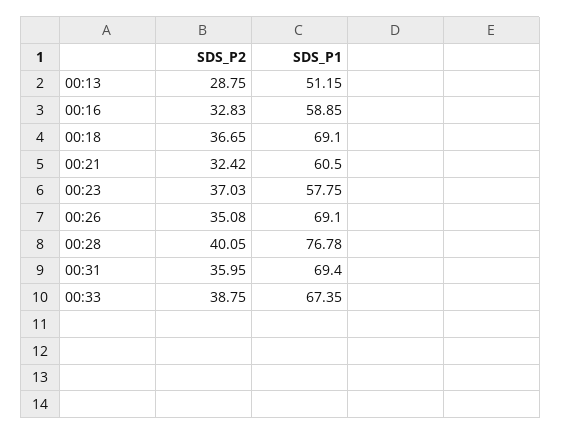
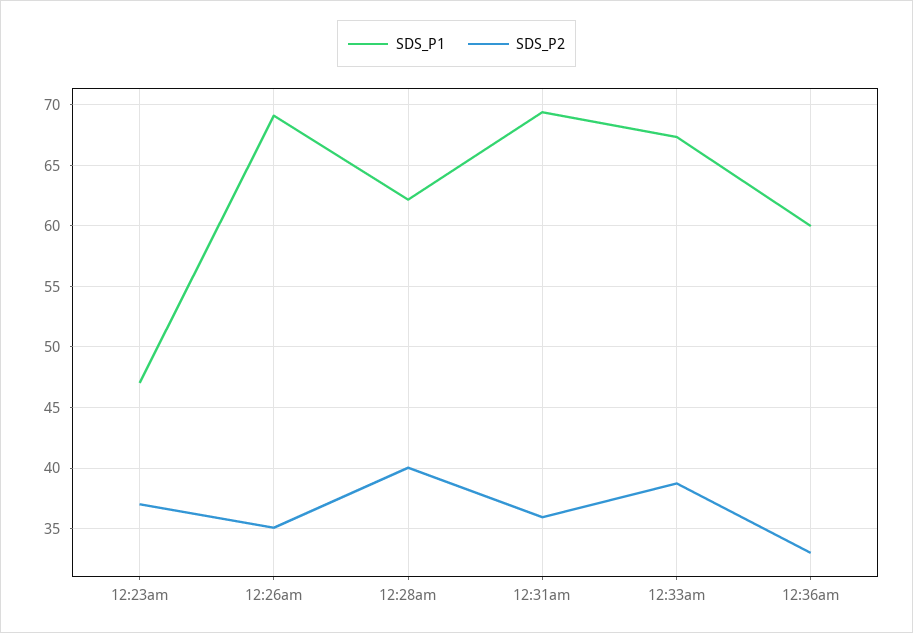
SDS_P2, 00:13: 28.75 -> none
SDS_P1, 00:13: 51.15 -> none
SDS_P2, 00:16: 32.83 -> none
SDS_P1, 00:16: 58.85 -> none
SDS_P2, 00:18: 36.65 -> none
SDS_P1, 00:18: 69.1 -> none
SDS_P2, 00:21: 32.42 -> none
SDS_P1, 00:21: 60.5 -> none
SDS_P1, 00:23: 57.75 -> 47
SDS_P1, 00:28: 76.78 -> 62
SDS_P1, 12:36am: none -> 60
SDS_P2, 12:36am: none -> 33

